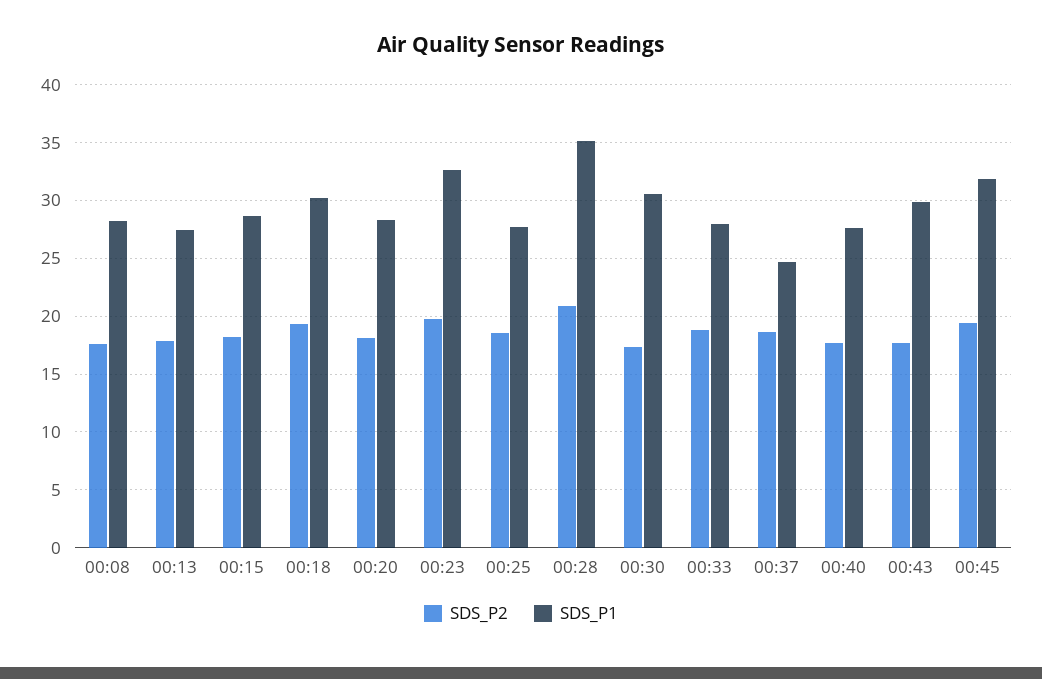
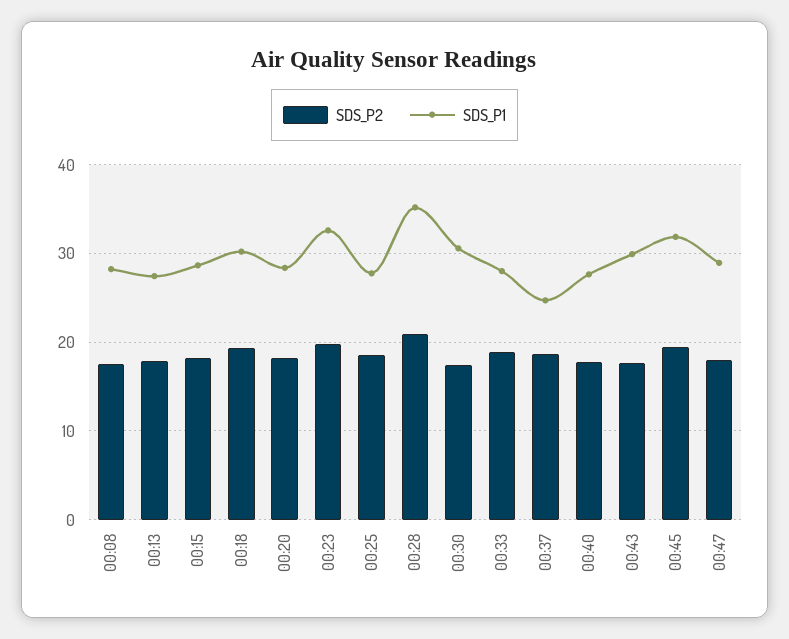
SDS_P2, 00:47: none -> 18
SDS_P1, 00:47: none -> 29

